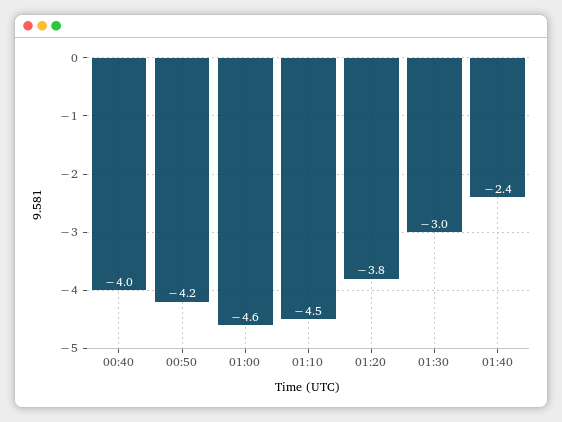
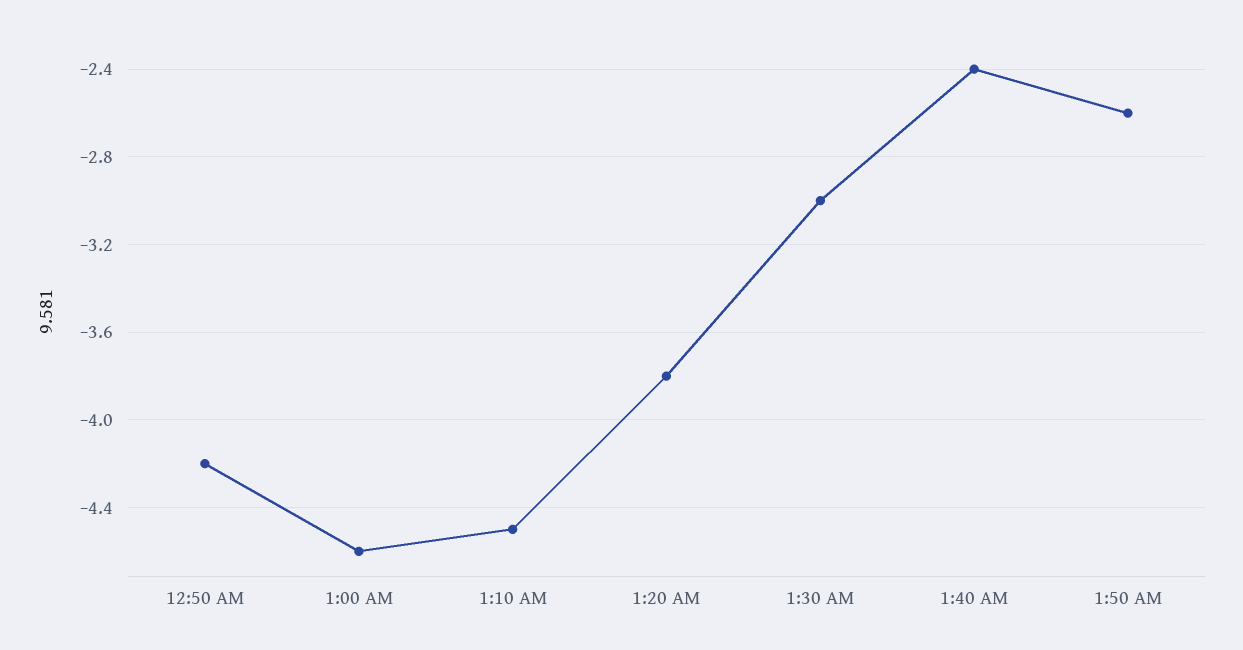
00:40: -4 -> none
1:50 AM: none -> -2.6

